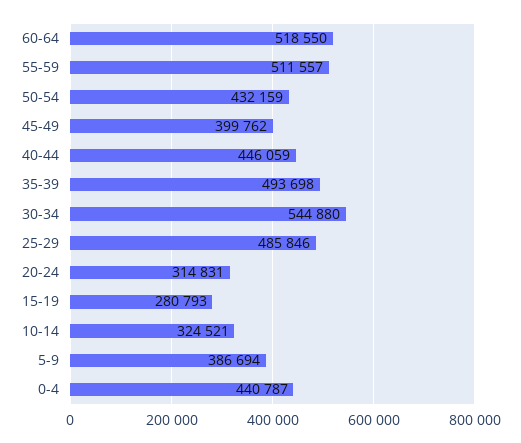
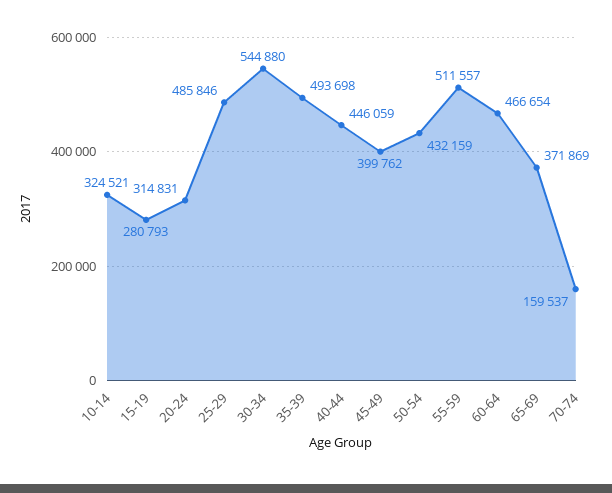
60-64: 518550 -> 466654
5-9: 386694 -> none
0-4: 440787 -> none
65-69: none -> 371869
70-74: none -> 159537

